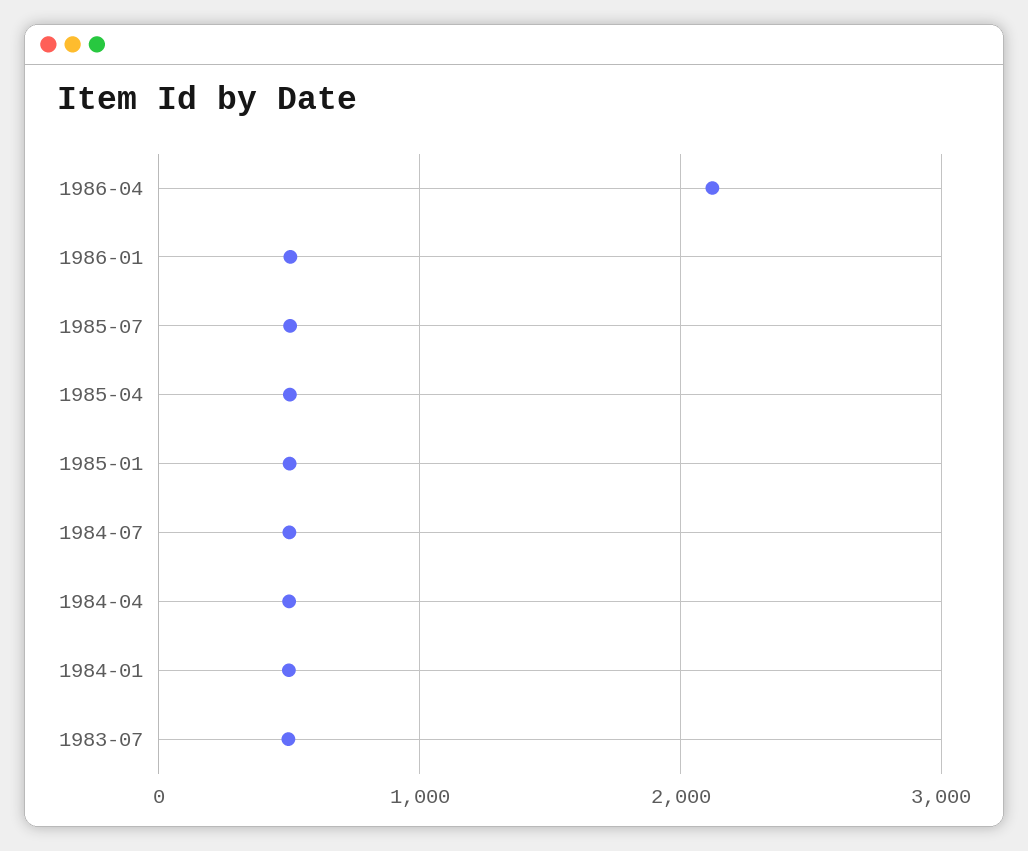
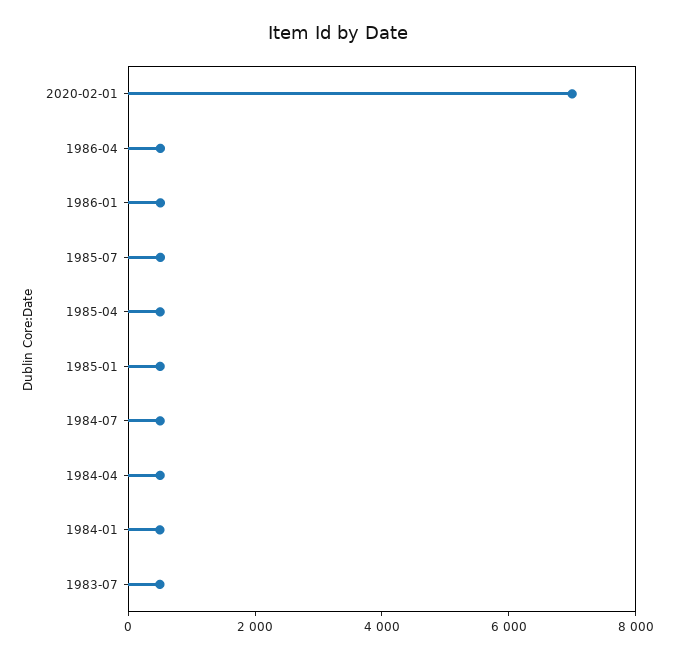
1986-04: 2100 -> 500
2020-02-01: none -> 7000

